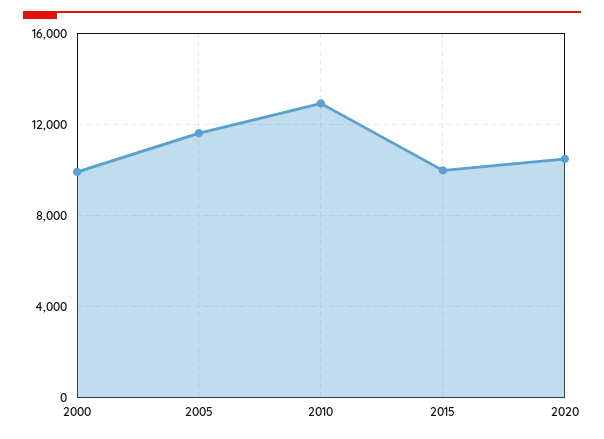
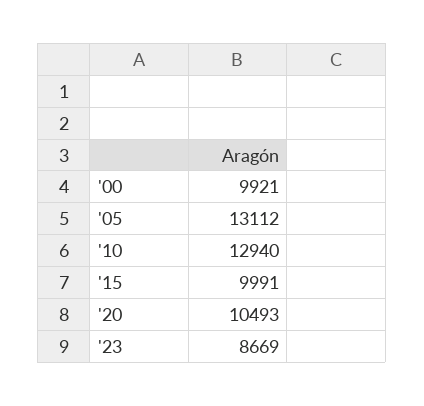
2005: 11500 -> 13112
'23: none -> 8669

